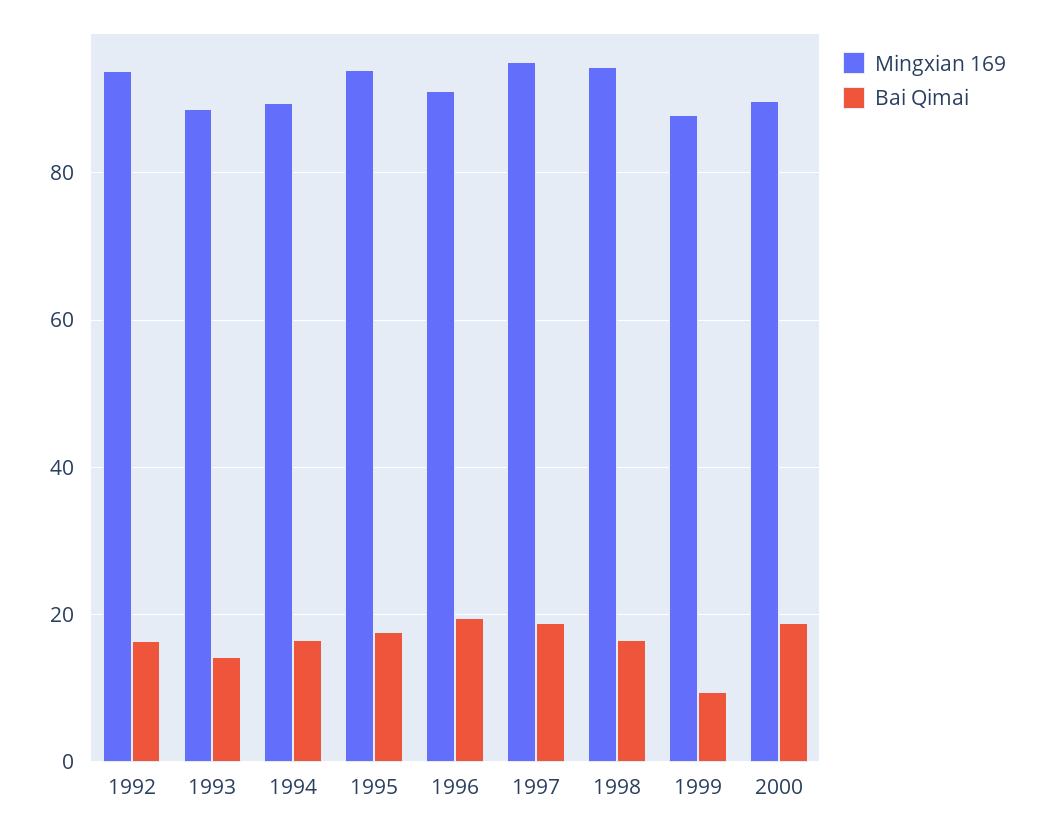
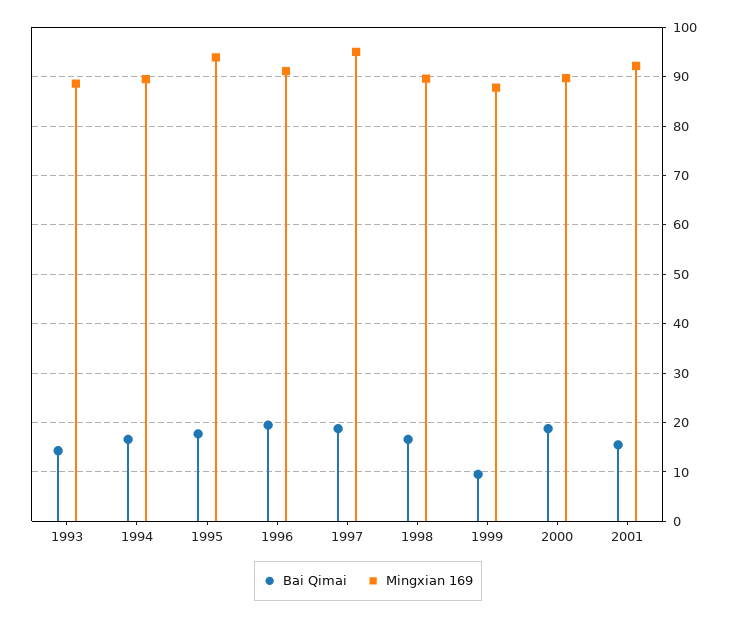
Mingxian 169, 1992: 94 -> none
Bai Qimai, 1992: 16 -> none
Mingxian 169, 1998: 94 -> 90
Bai Qimai, 2001: none -> 16
Mingxian 169, 2001: none -> 92

